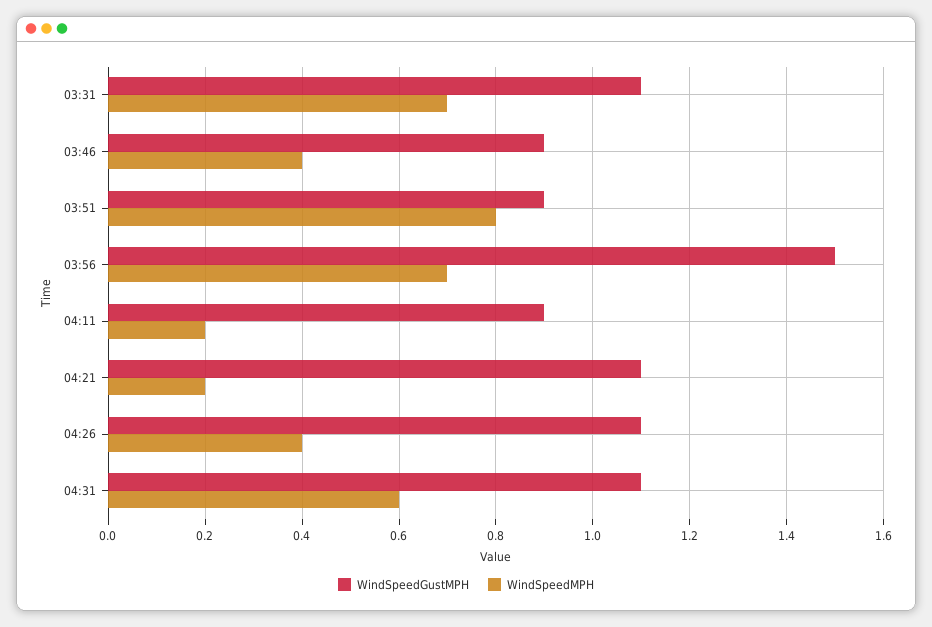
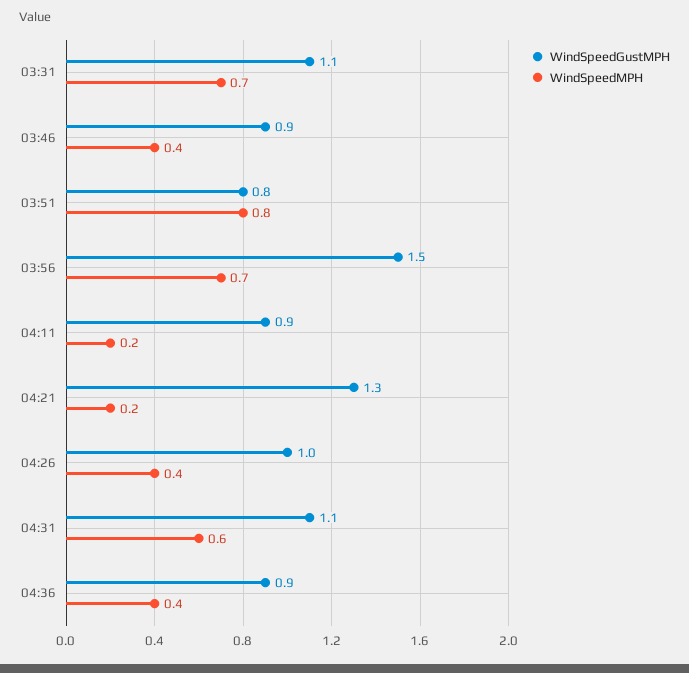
WindSpeedGustMPH, 03:51: 0.9 -> 0.8
WindSpeedGustMPH, 04:21: 1.1 -> 1.3
WindSpeedGustMPH, 04:26: 1.1 -> 1
WindSpeedGustMPH, 04:36: none -> 0.9
WindSpeedMPH, 04:36: none -> 0.4

